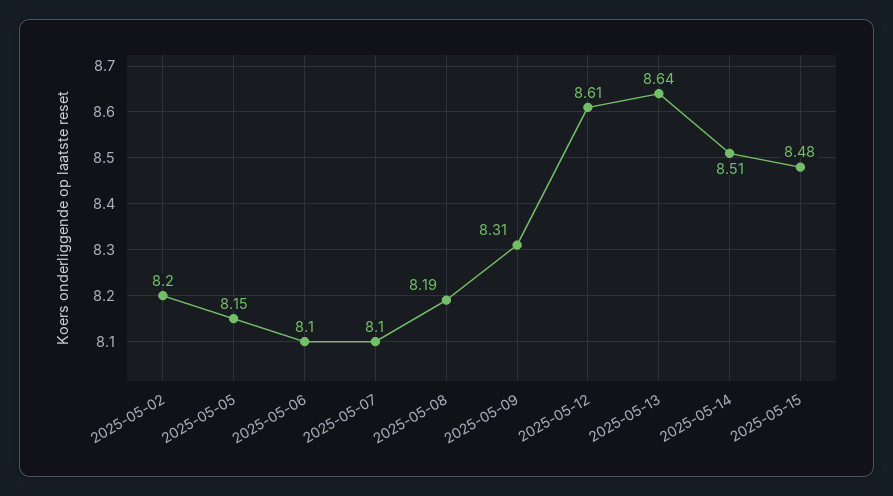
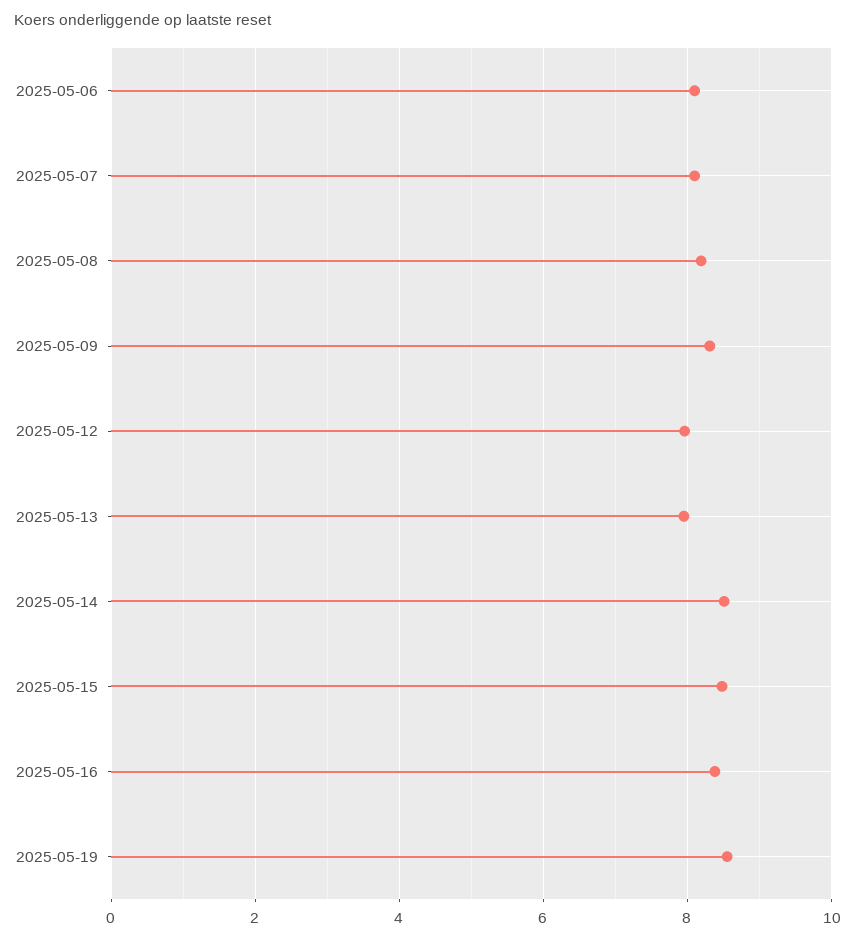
2025-05-02: 8.2 -> none
2025-05-05: 8.15 -> none
2025-05-12: 8.61 -> 8
2025-05-13: 8.64 -> 8
2025-05-16: none -> 8.4
2025-05-19: none -> 8.6

